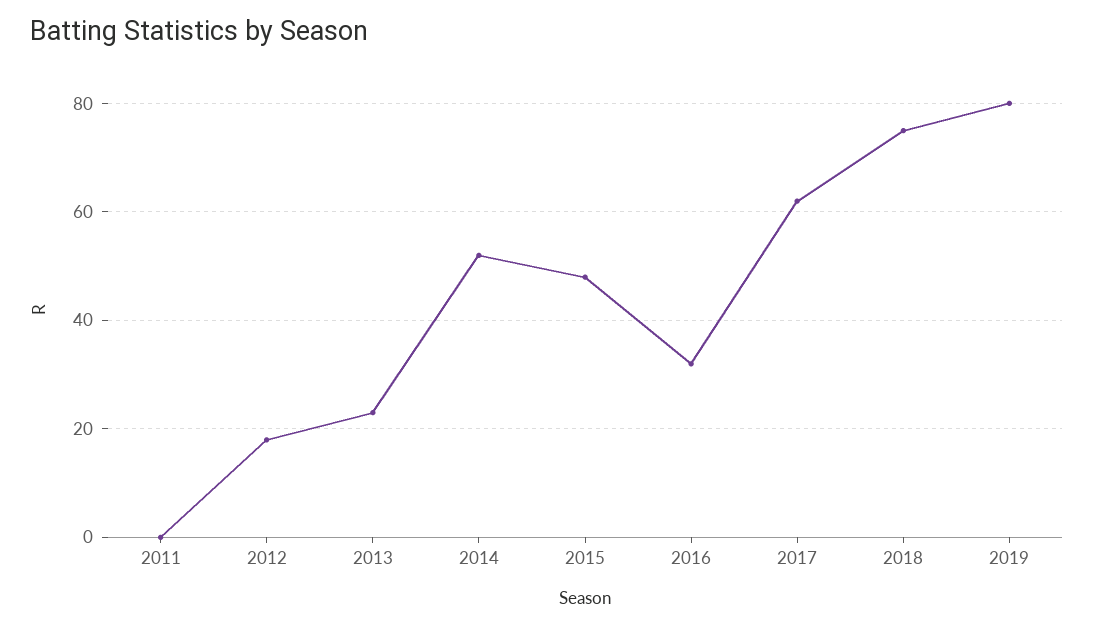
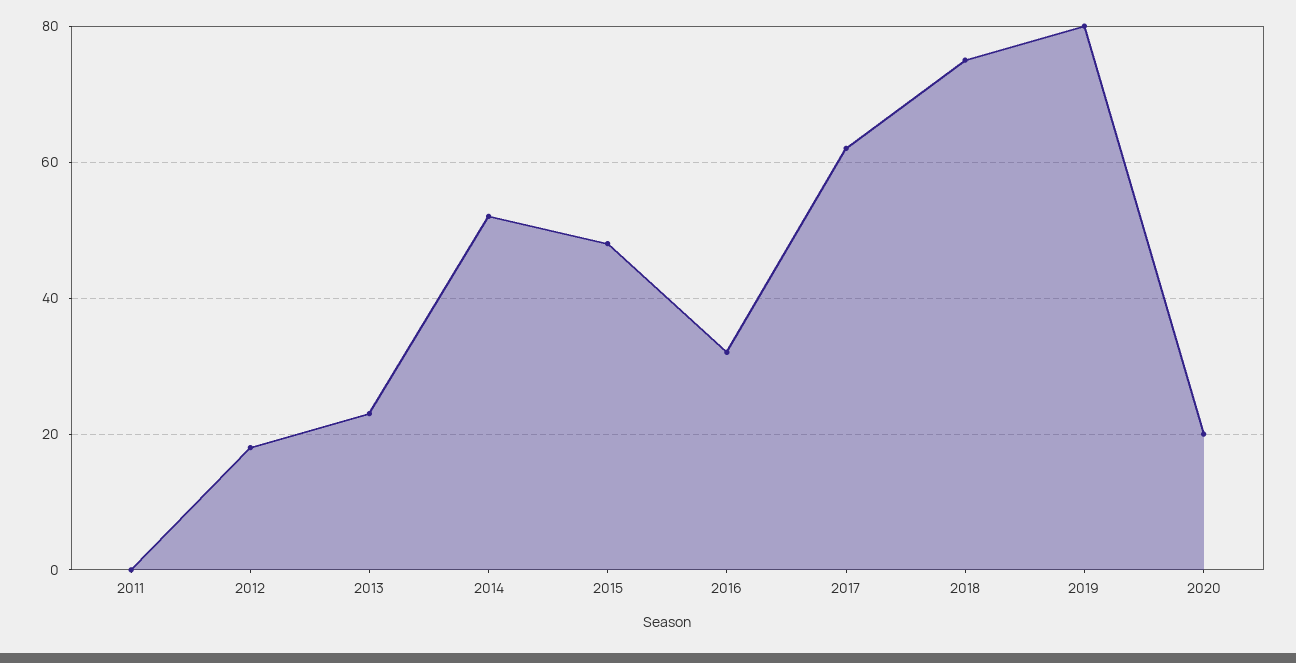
2020: none -> 20

